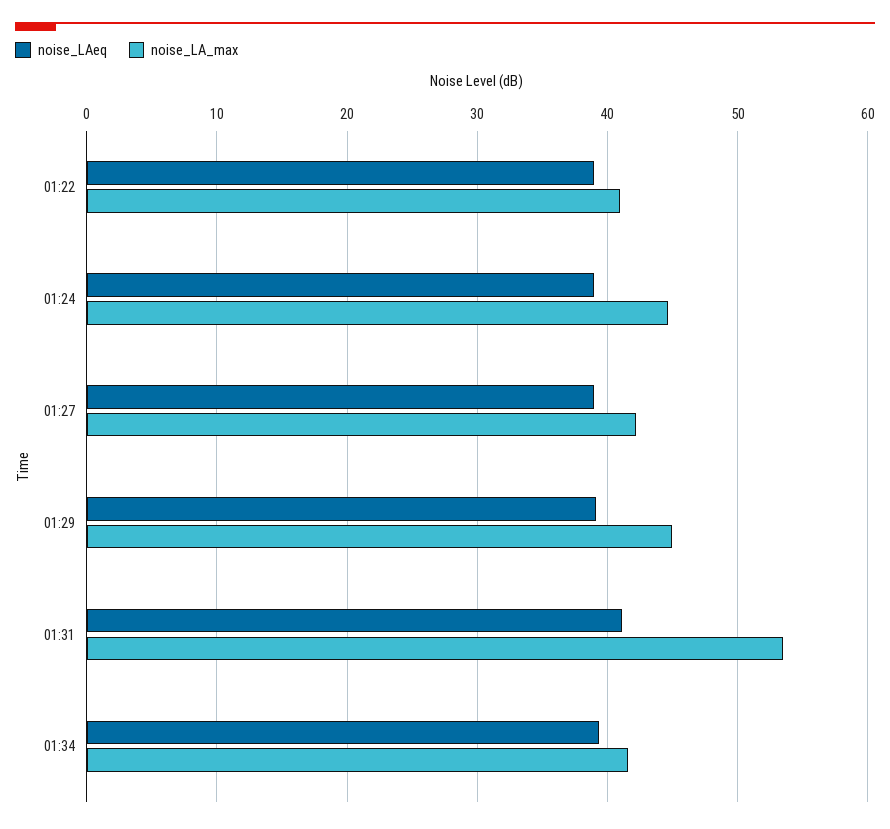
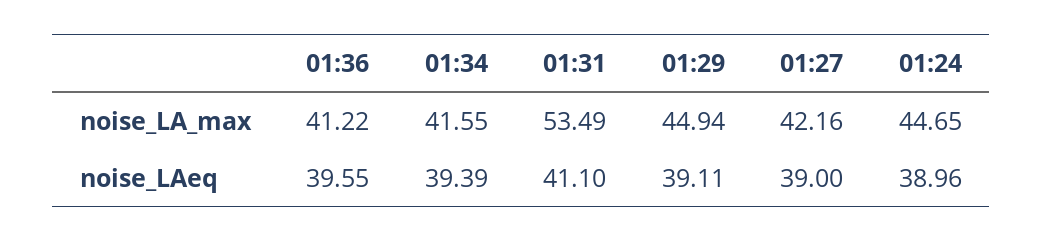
noise_LAeq, 01:22: 39 -> none
noise_LA_max, 01:22: 41 -> none
noise_LA_max, 01:36: none -> 41.22
noise_LAeq, 01:36: none -> 39.55

